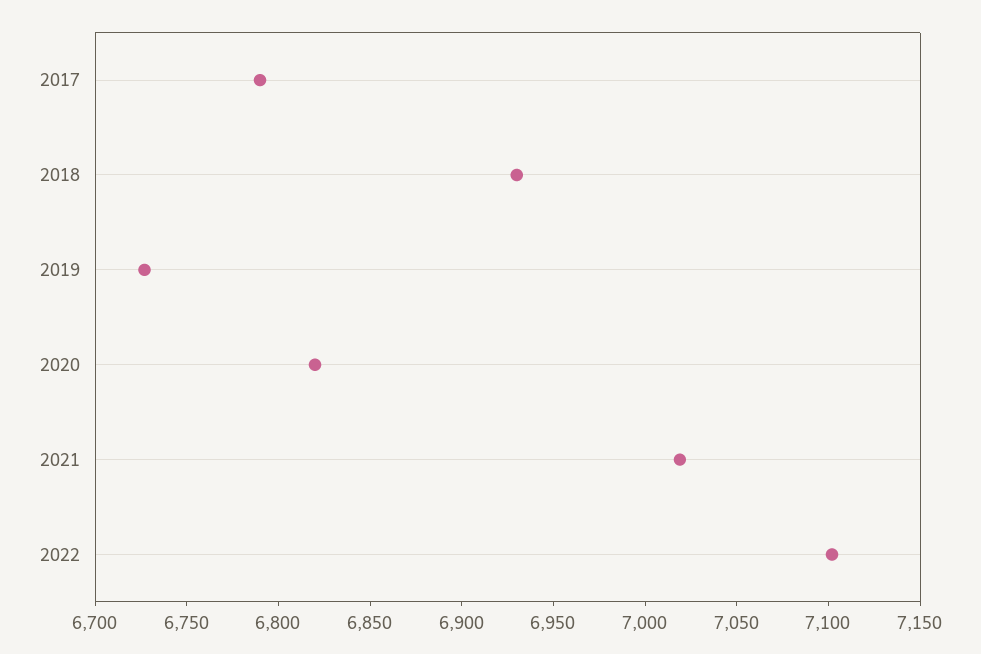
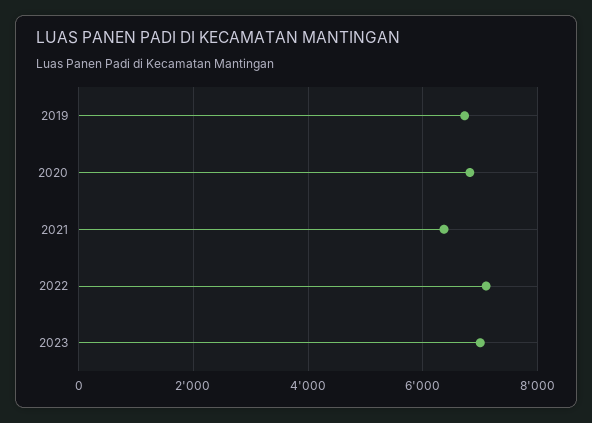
2017: 6790 -> none
2018: 6930 -> none
2021: 7020 -> 6400
2023: none -> 7000

